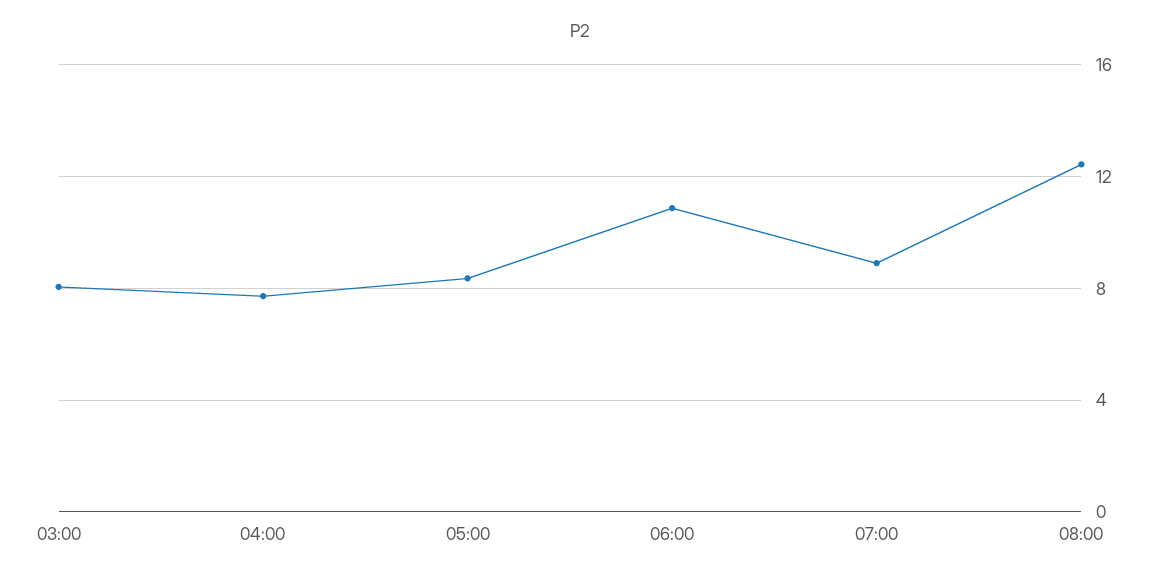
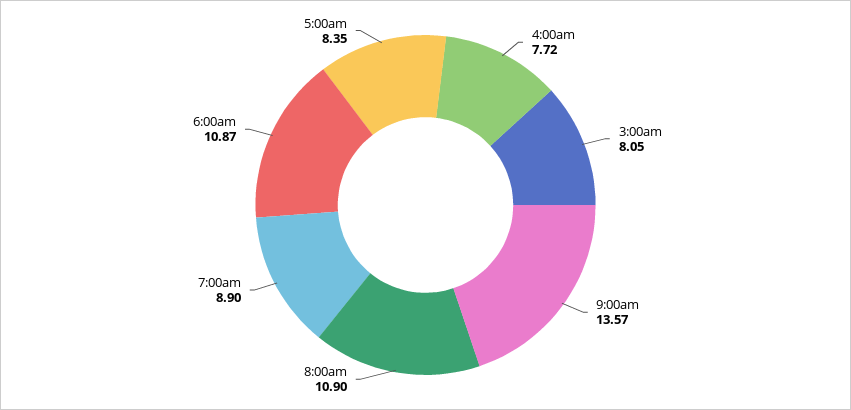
08:00: 12.5 -> 10.9
9:00am: none -> 13.57

